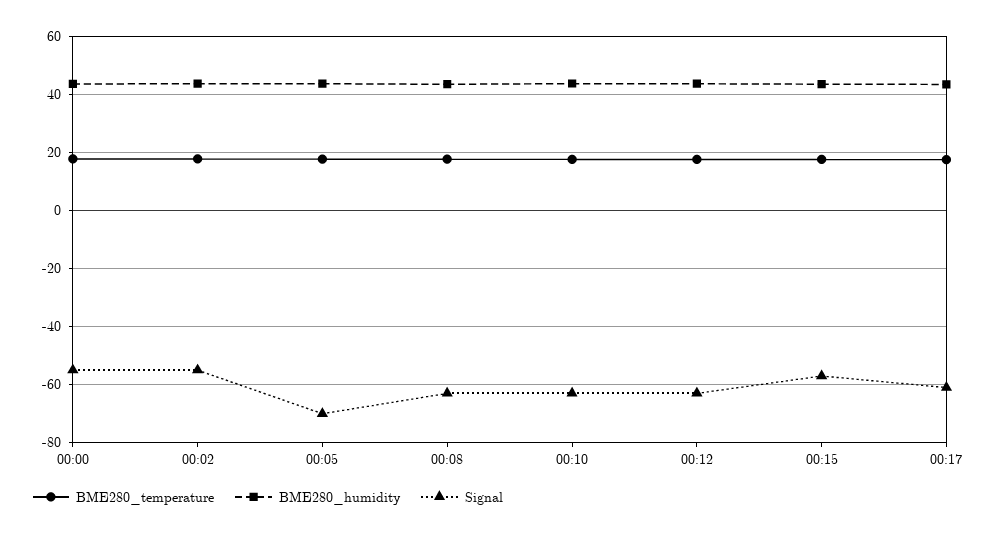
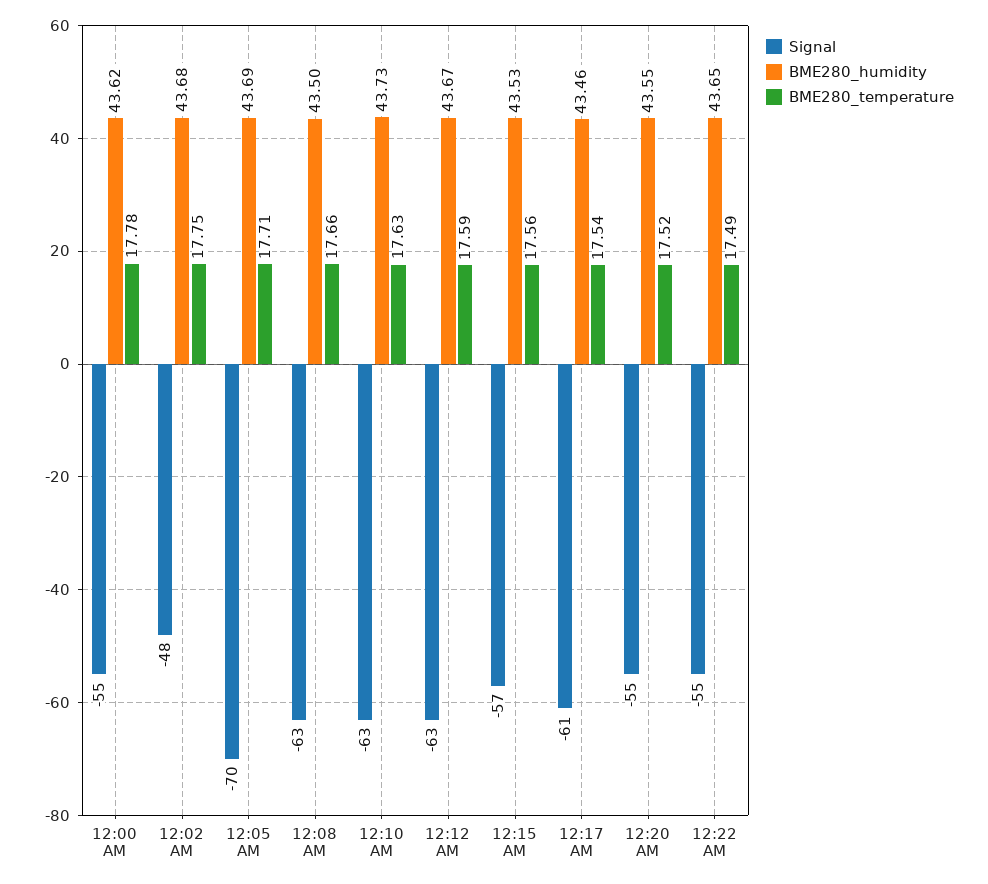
Signal, 00:02: -55 -> -48
Signal, 12:20 AM: none -> -55
BME280_humidity, 12:20 AM: none -> 43.55
BME280_temperature, 12:20 AM: none -> 17.52
Signal, 12:22 AM: none -> -55
BME280_humidity, 12:22 AM: none -> 43.65
BME280_temperature, 12:22 AM: none -> 17.49

